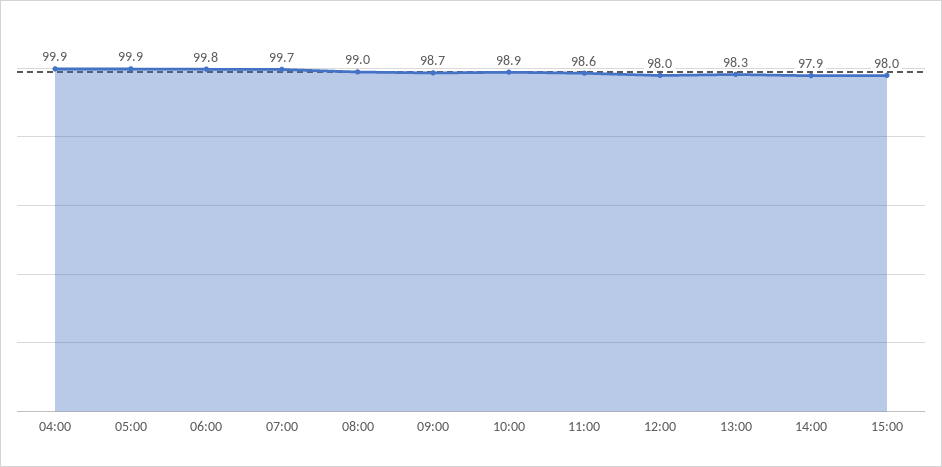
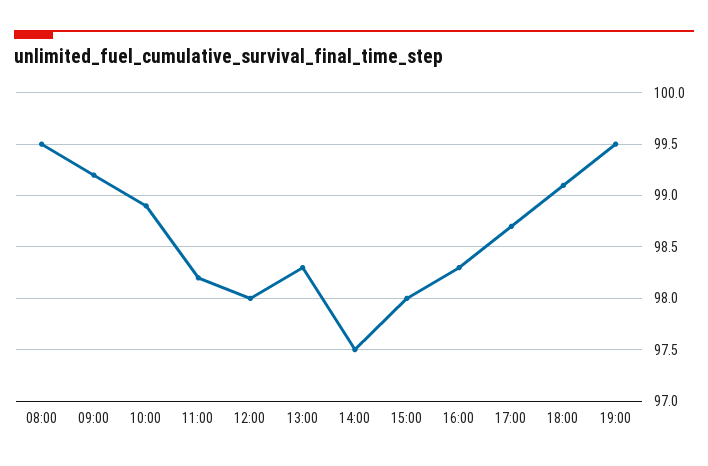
04:00: 99.9 -> none
05:00: 99.9 -> none
06:00: 99.8 -> none
07:00: 99.7 -> none
08:00: 99 -> 99.5
09:00: 98.7 -> 99.2
11:00: 98.6 -> 98.2
14:00: 97.9 -> 97.5
16:00: none -> 98.3
17:00: none -> 98.7
18:00: none -> 99.1
19:00: none -> 99.5

